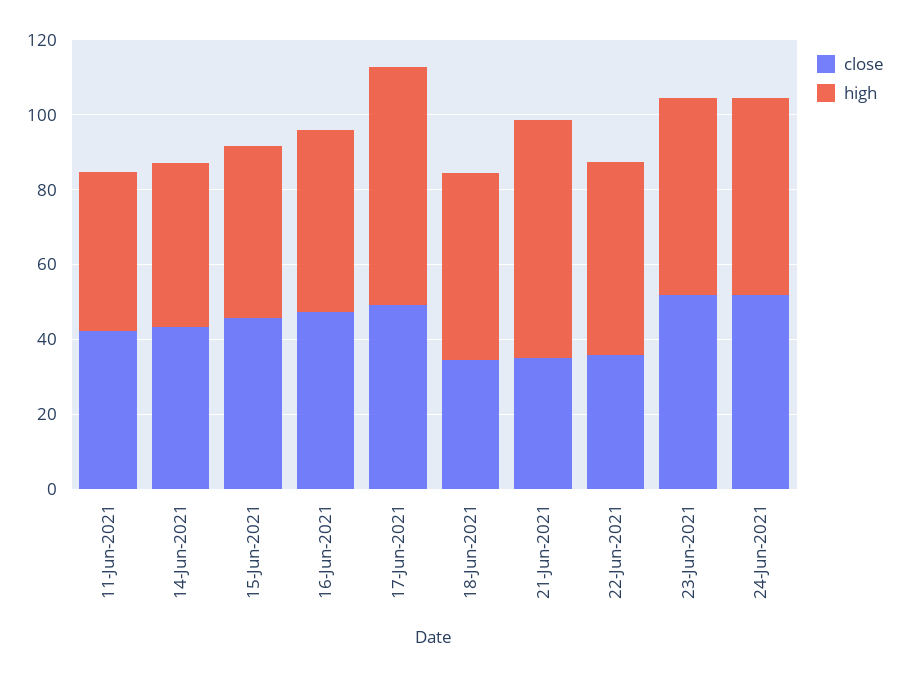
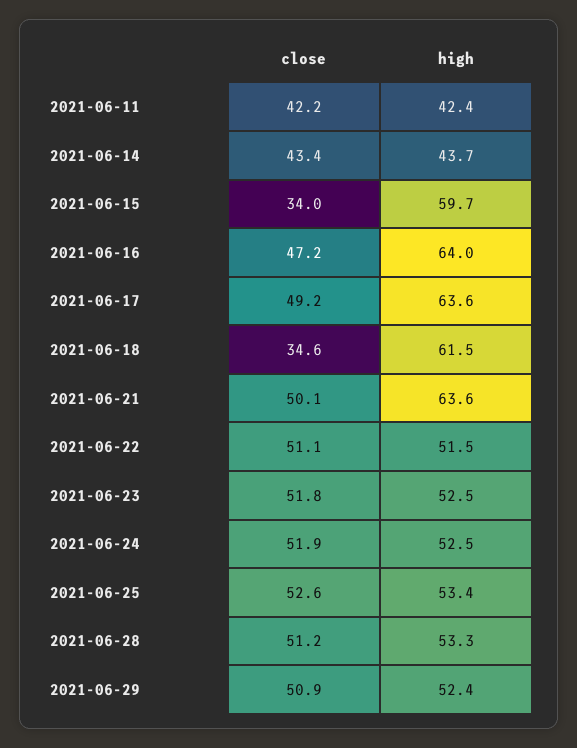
close, 15-Jun-2021: 45 -> 34
high, 15-Jun-2021: 45 -> 59.7
high, 16-Jun-2021: 50 -> 64
high, 18-Jun-2021: 50 -> 61.5
close, 21-Jun-2021: 35 -> 50.1
close, 22-Jun-2021: 35 -> 51.1
close, 2021-06-25: none -> 52.6
high, 2021-06-25: none -> 53.4
close, 2021-06-28: none -> 51.2
high, 2021-06-28: none -> 53.3
close, 2021-06-29: none -> 50.9
high, 2021-06-29: none -> 52.4

